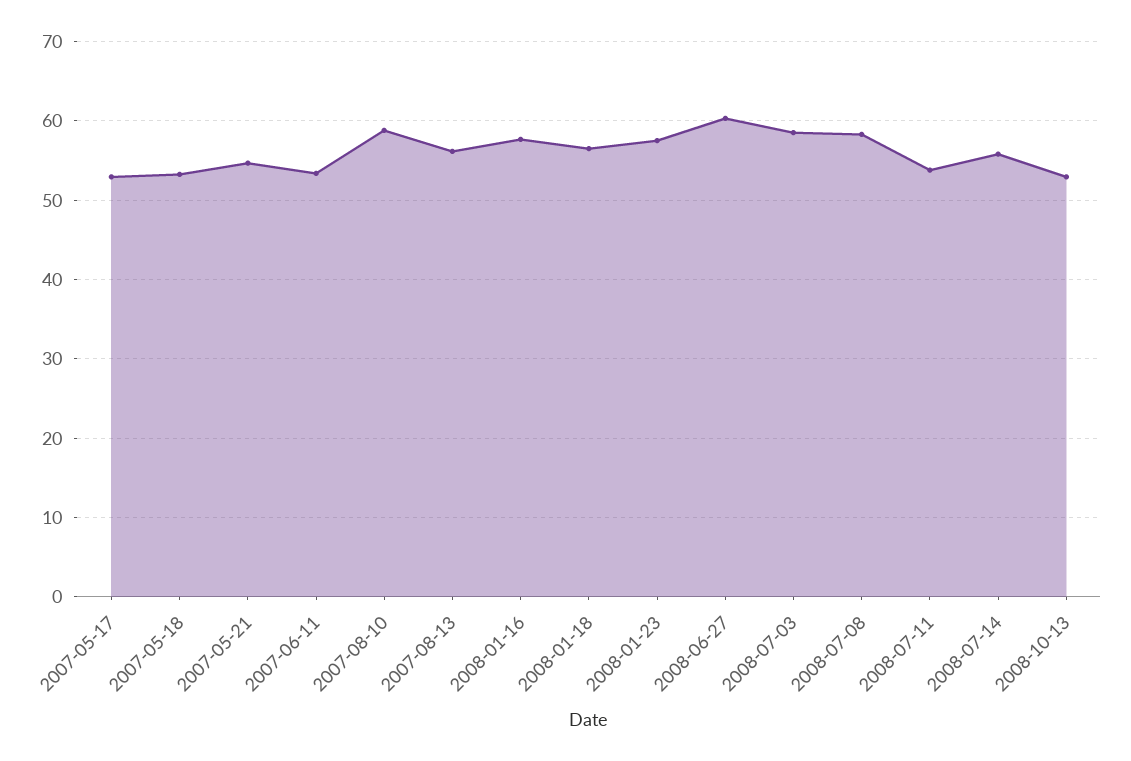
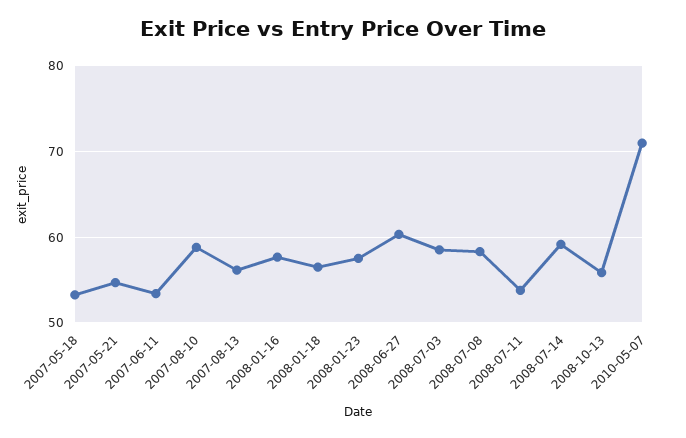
2007-05-17: 53 -> none
2008-07-14: 56 -> 59
2008-10-13: 53 -> 56
2010-05-07: none -> 71

